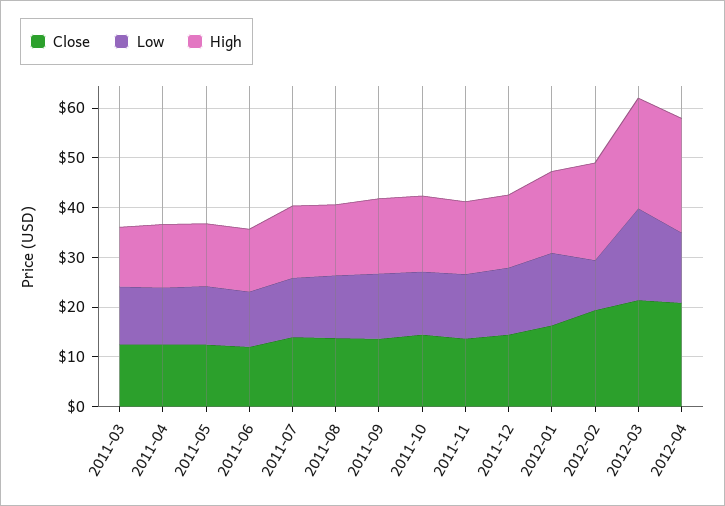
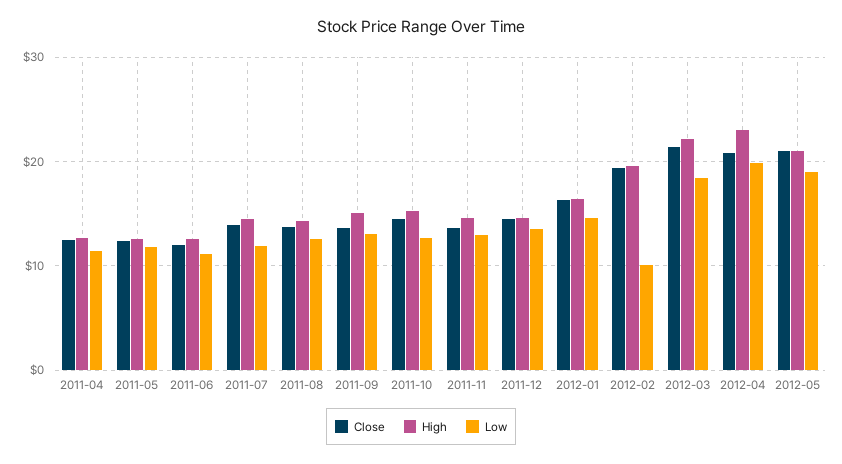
Close, 2011-03: 12 -> none
Low, 2011-03: 12 -> none
High, 2011-03: 12 -> none
Low, 2012-04: 14 -> 20
Close, 2012-05: none -> 21
High, 2012-05: none -> 21
Low, 2012-05: none -> 19

